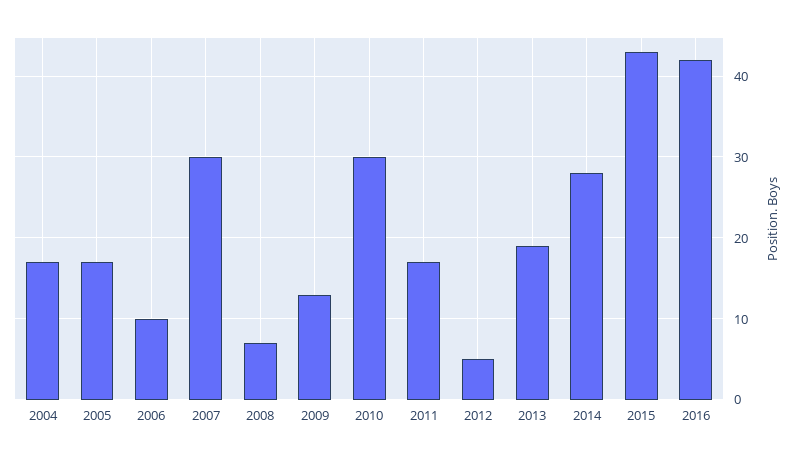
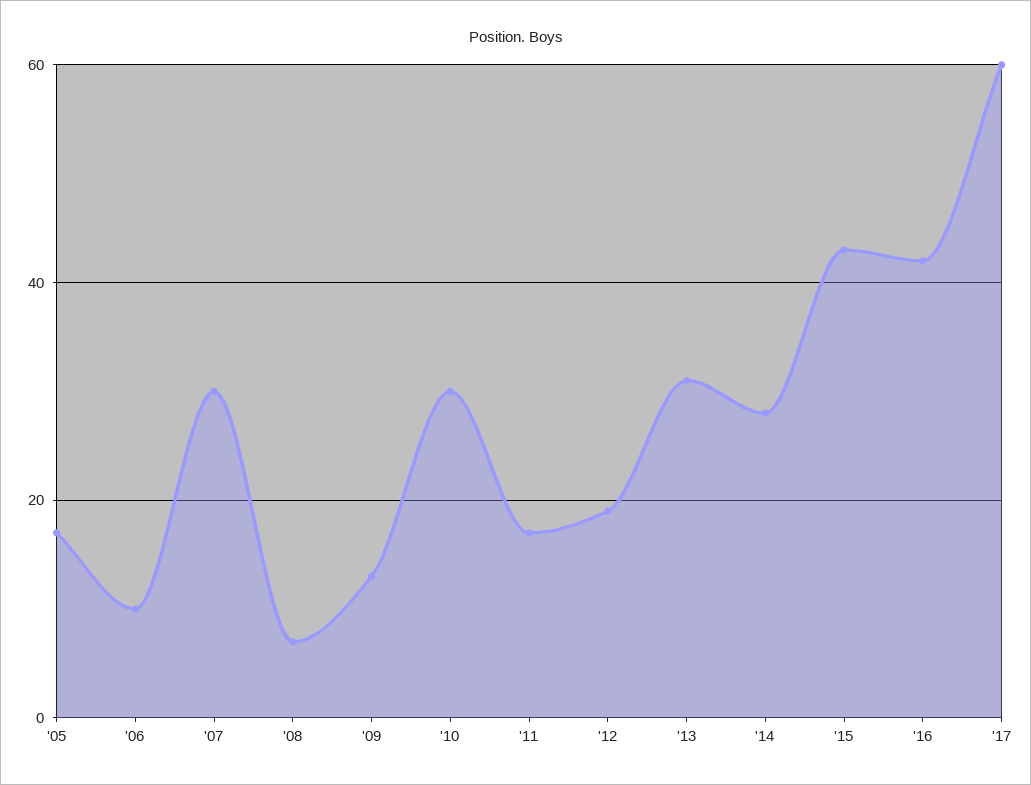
2004: 17 -> none
2012: 5 -> 20
2013: 19 -> 30
'17: none -> 60

